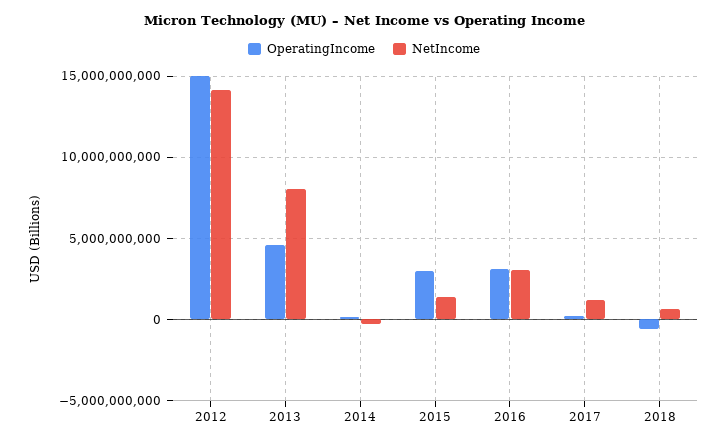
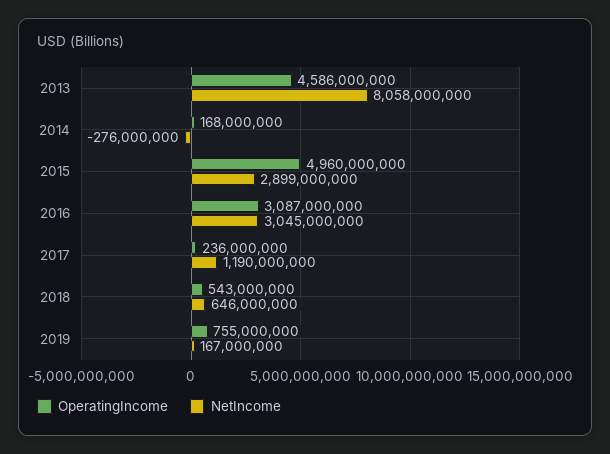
OperatingIncome, 2012: 15000000000 -> none
NetIncome, 2012: 14000000000 -> none
OperatingIncome, 2015: 3000000000 -> 4960000000
NetIncome, 2015: 1500000000 -> 2899000000
OperatingIncome, 2018: -500000000 -> 543000000
OperatingIncome, 2019: none -> 755000000
NetIncome, 2019: none -> 167000000

